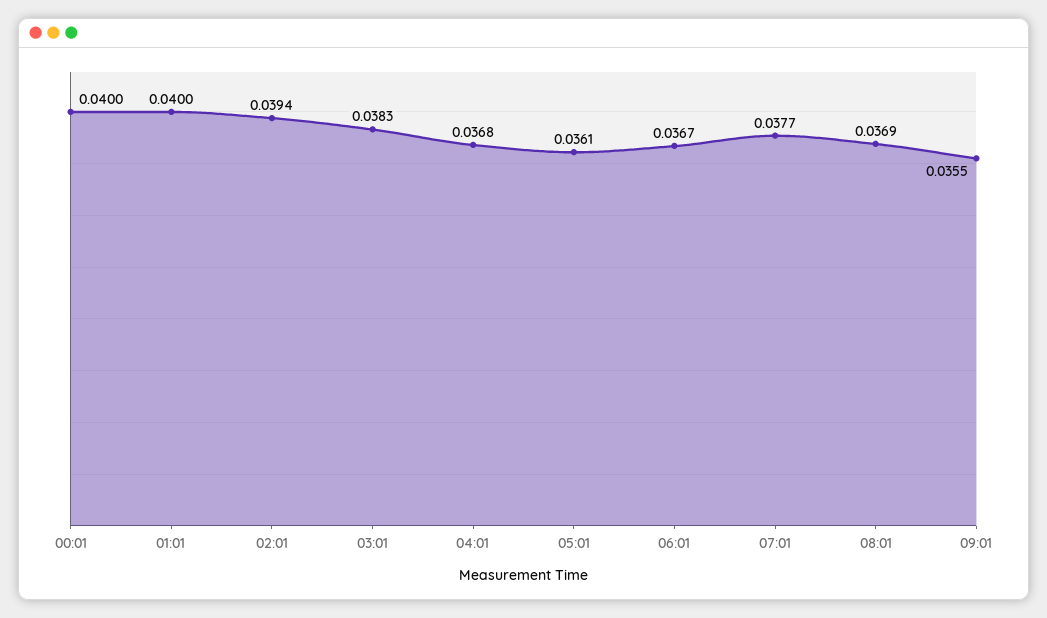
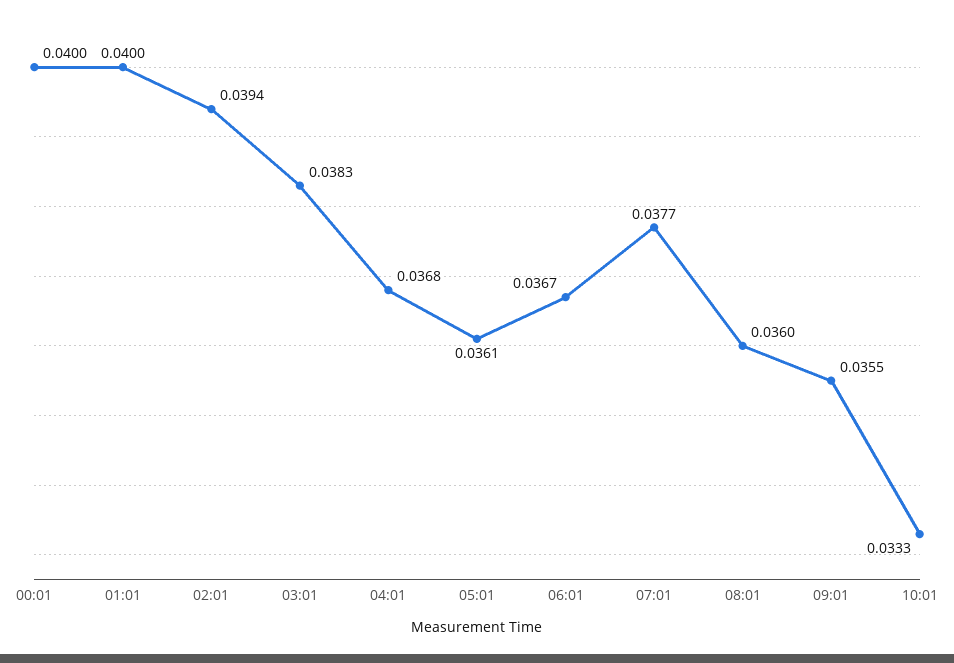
08:01: 0.0369 -> 0.036
10:01: none -> 0.0333

